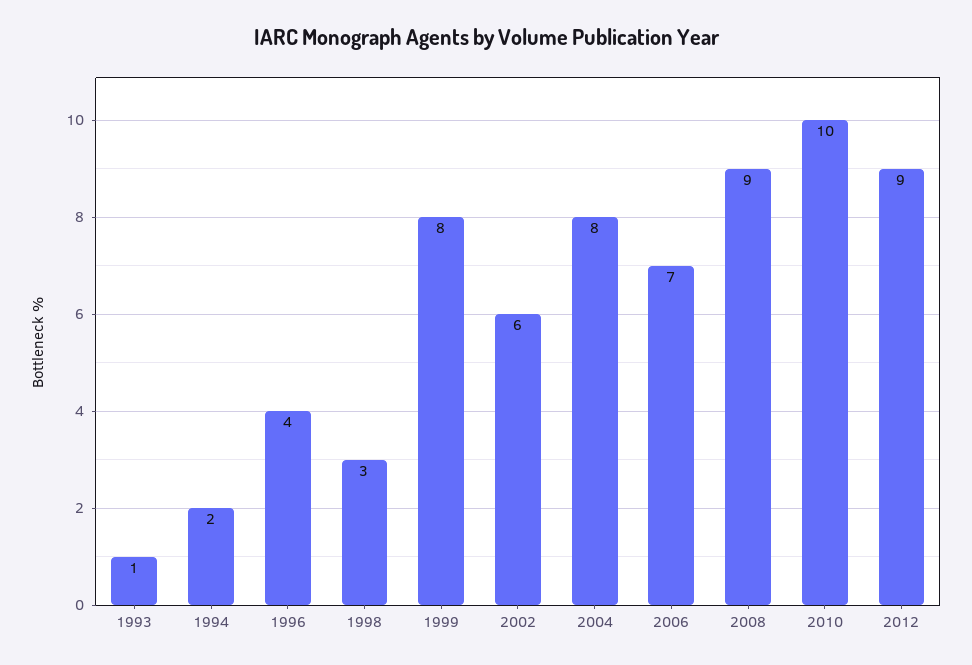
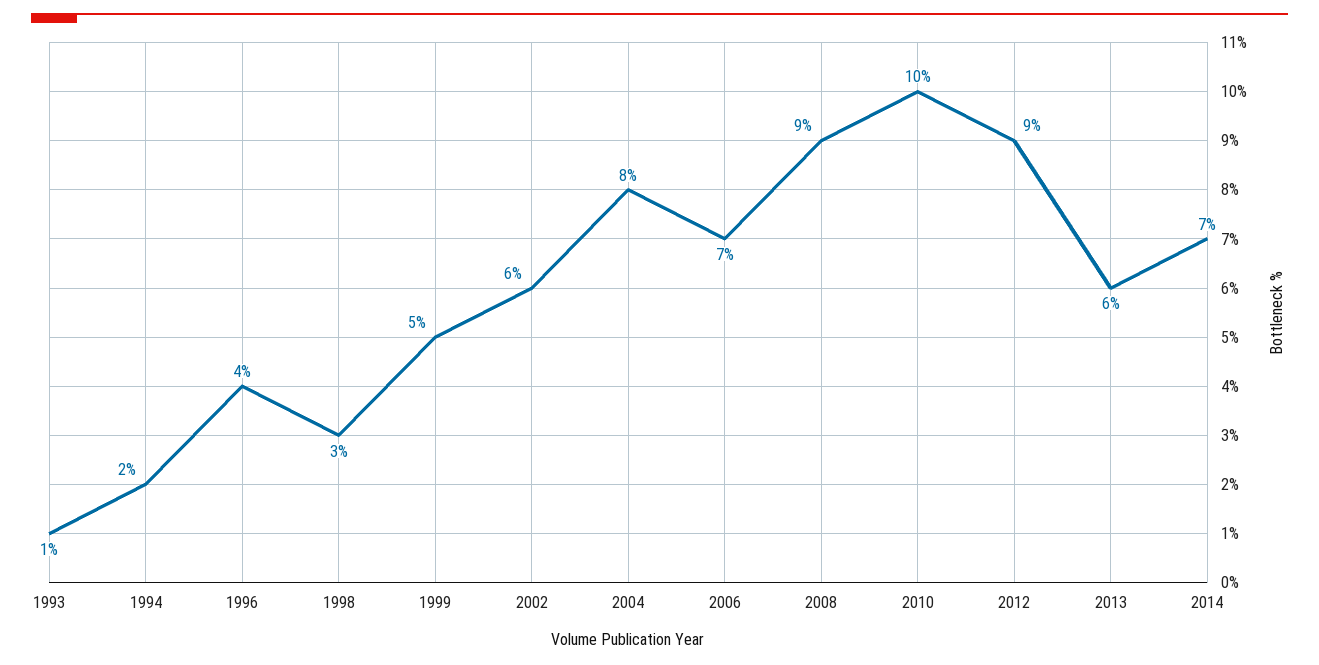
1999: 8 -> 5
2013: none -> 6
2014: none -> 7

